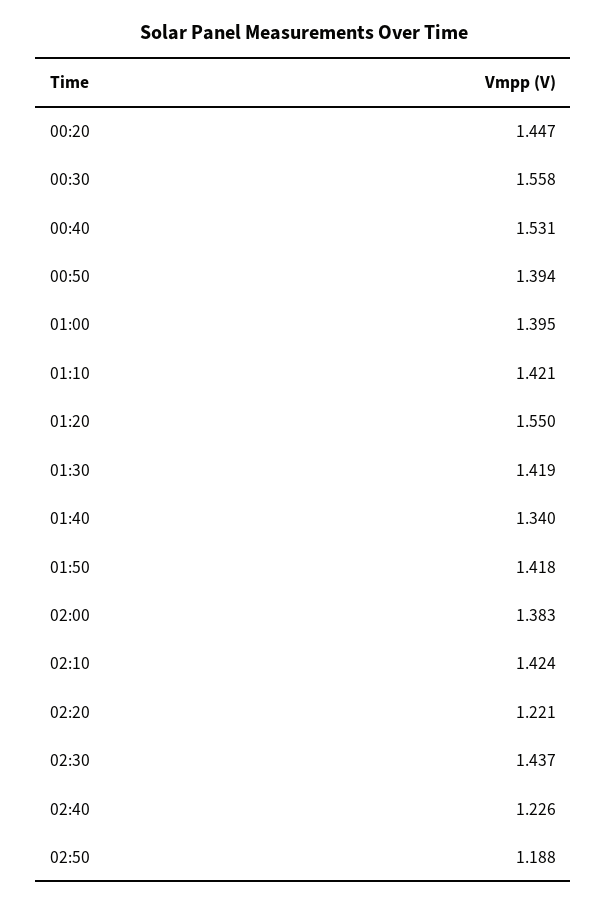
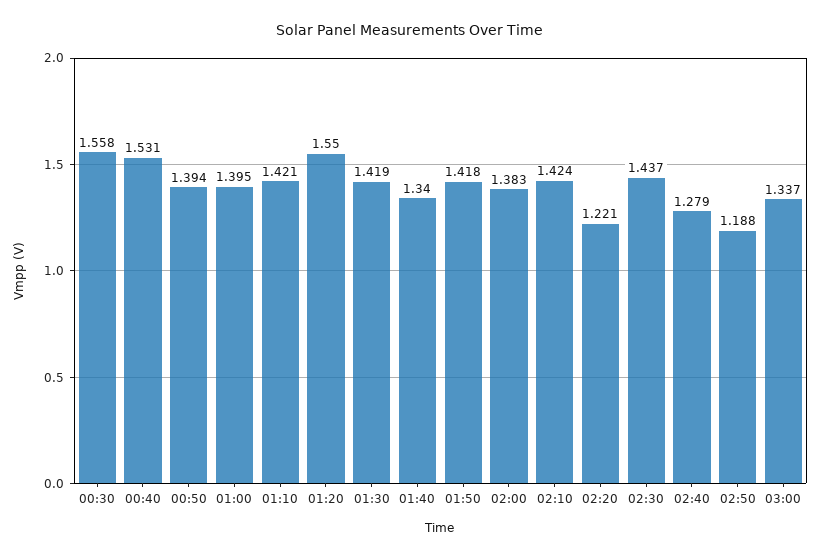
00:20: 1.447 -> none
02:40: 1.226 -> 1.279
03:00: none -> 1.337

